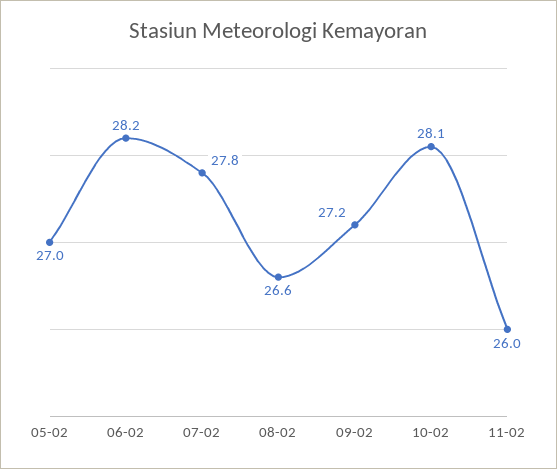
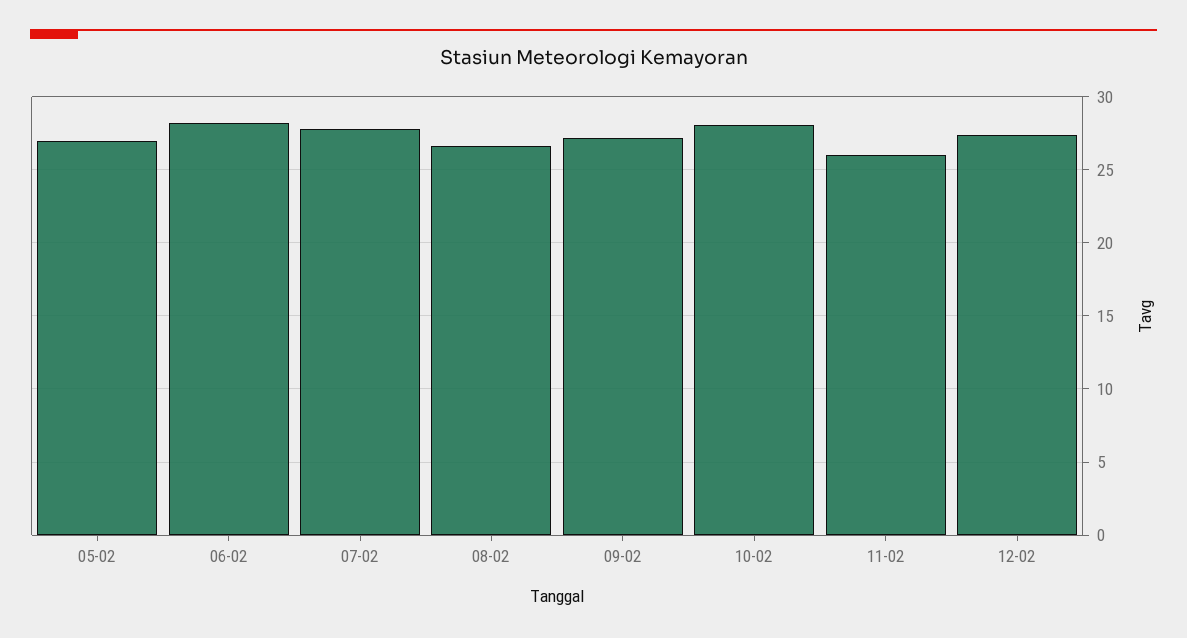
12-02: none -> 27.5

